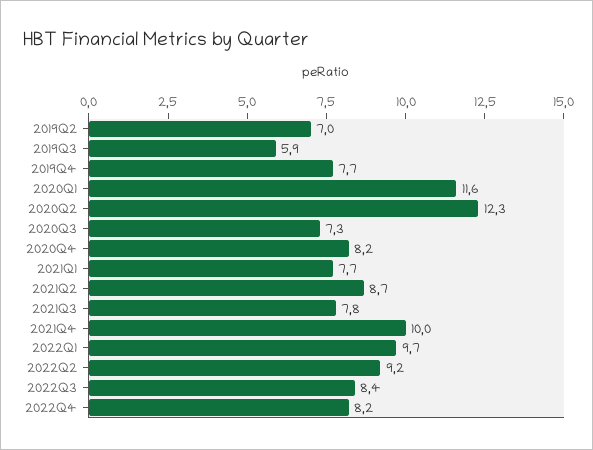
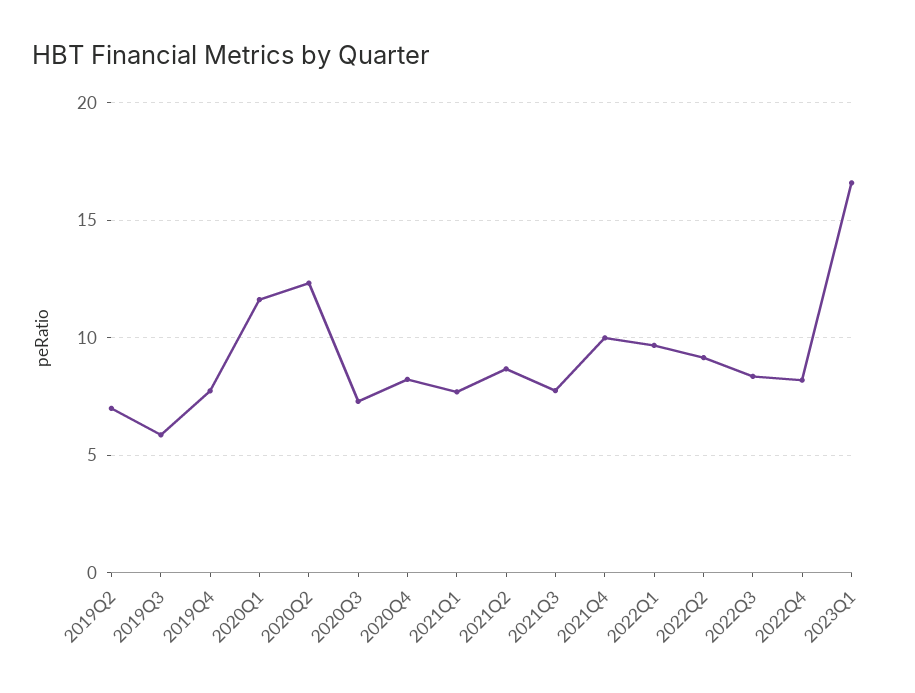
2023Q1: none -> 16.5

